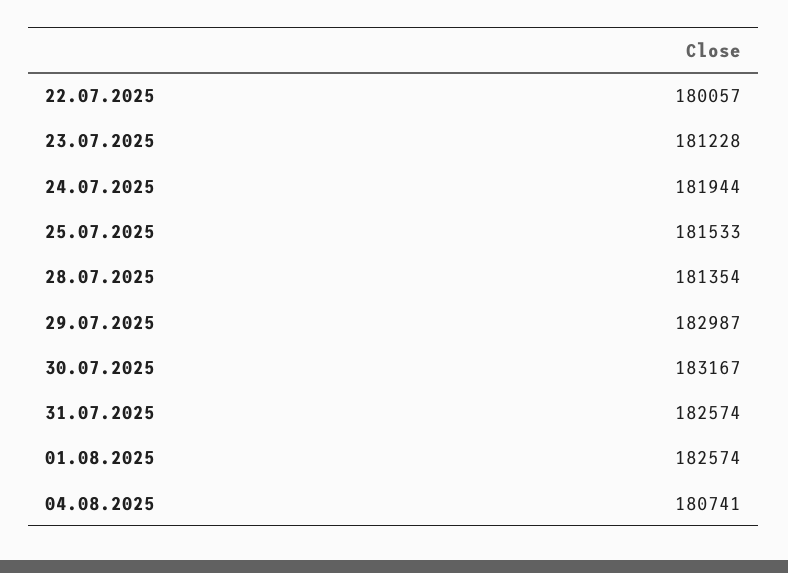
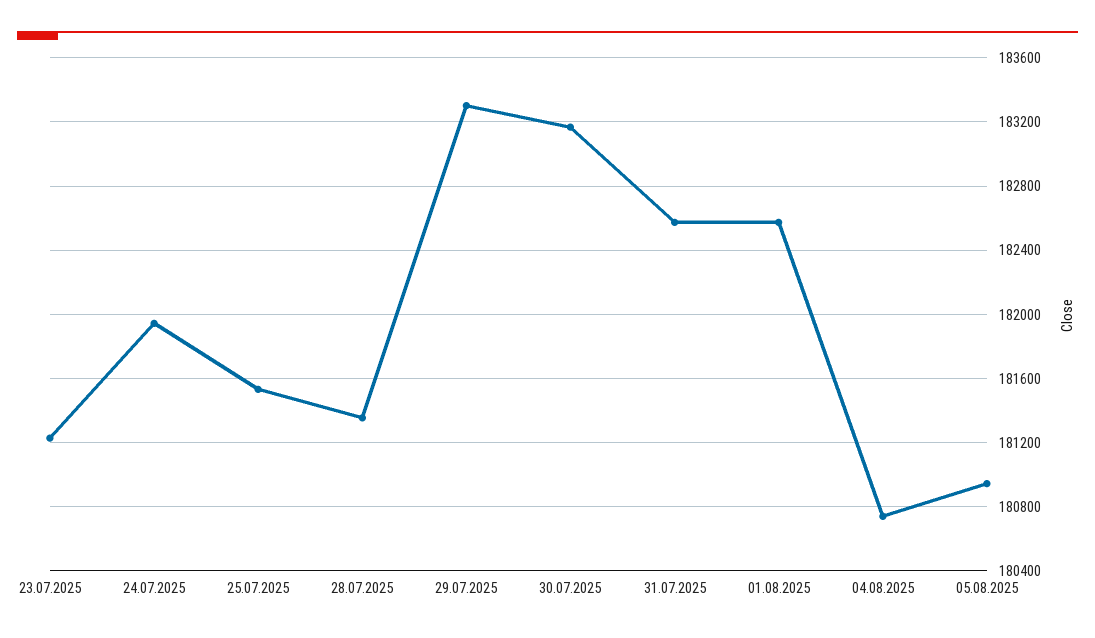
22.07.2025: 180057 -> none
29.07.2025: 182987 -> 183300
05.08.2025: none -> 180950

